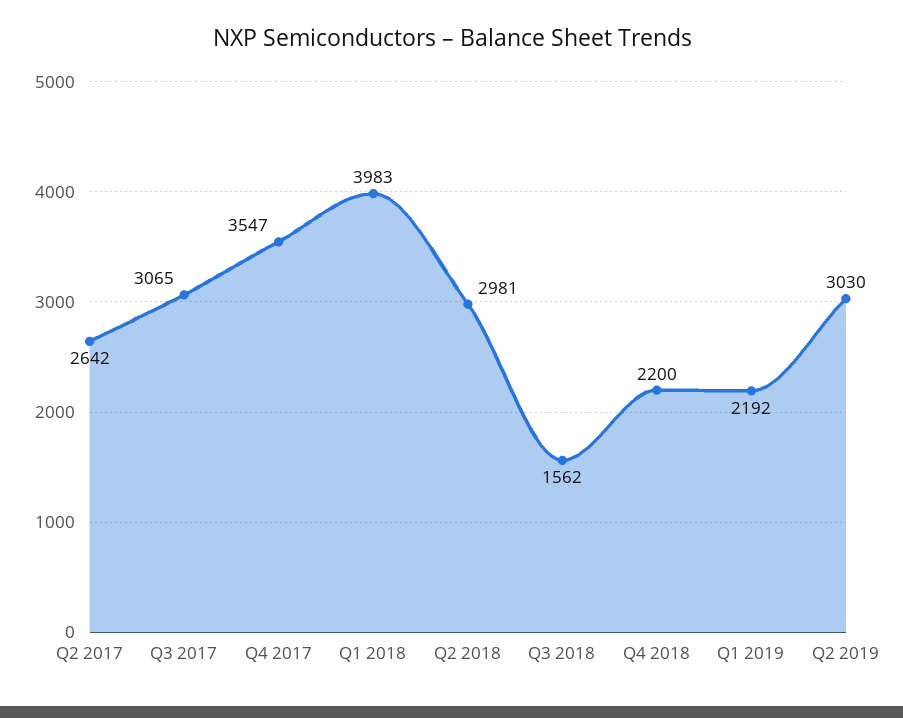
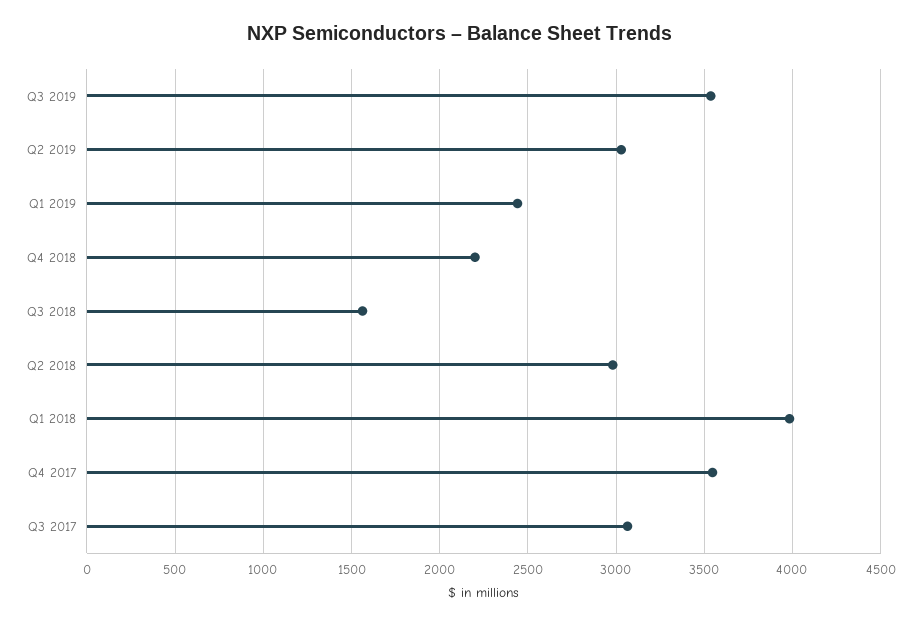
Q2 2017: 2642 -> none
Q1 2019: 2192 -> 2450
Q3 2019: none -> 3550

